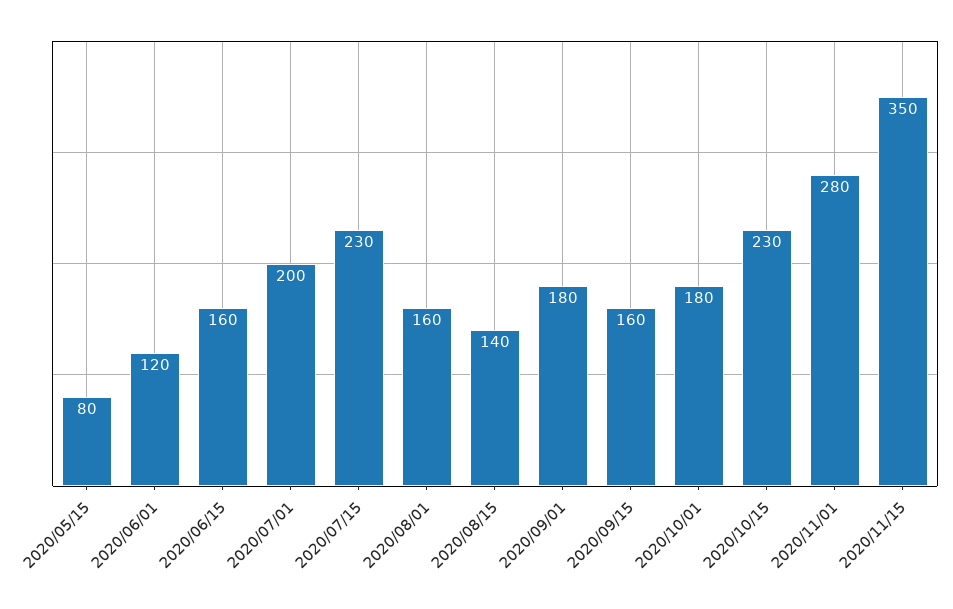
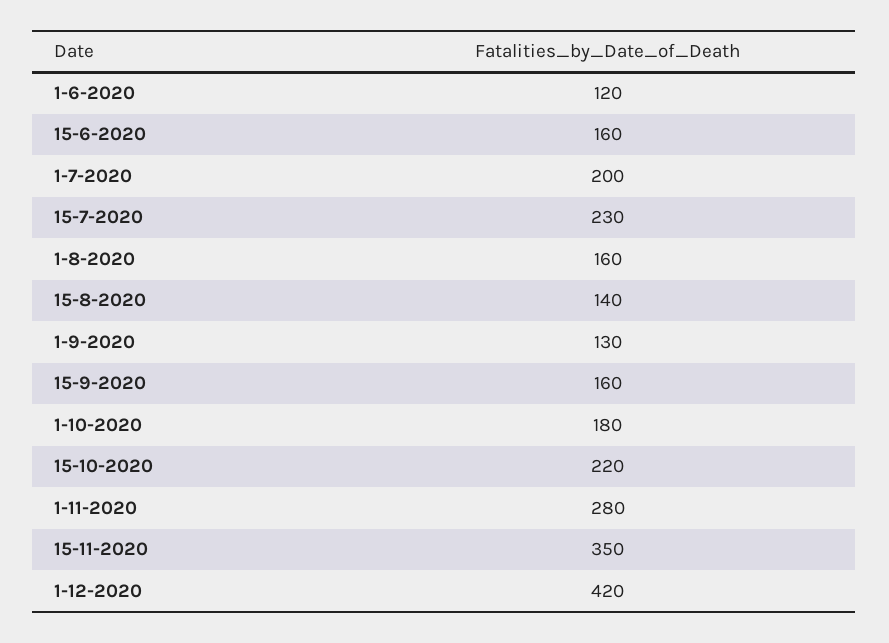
2020/05/15: 80 -> none
2020/09/01: 180 -> 130
2020/10/15: 230 -> 220
1-12-2020: none -> 420

